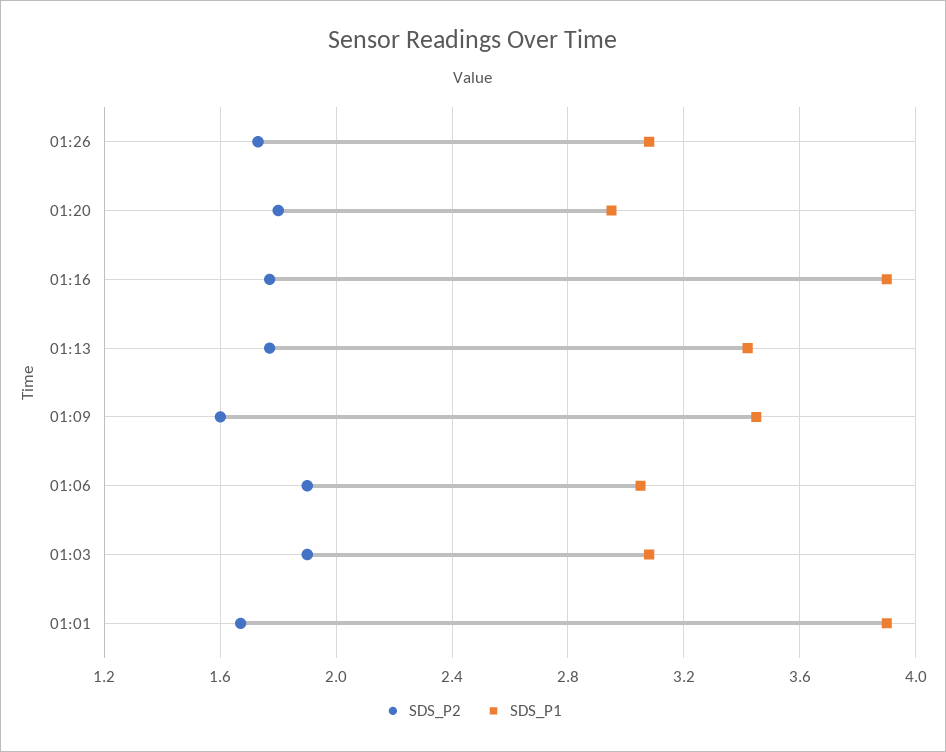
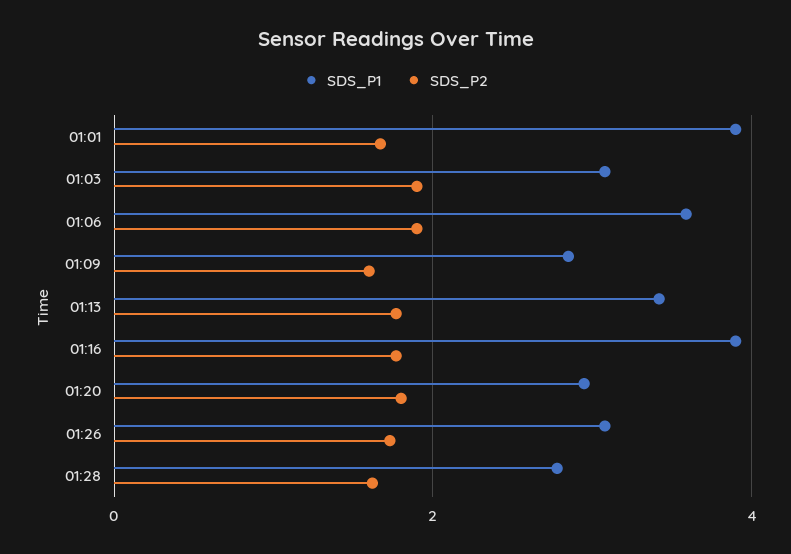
SDS_P1, 01:09: 3.45 -> 2.8
SDS_P1, 01:06: 3.05 -> 3.6
SDS_P1, 01:28: none -> 2.8
SDS_P2, 01:28: none -> 1.6

